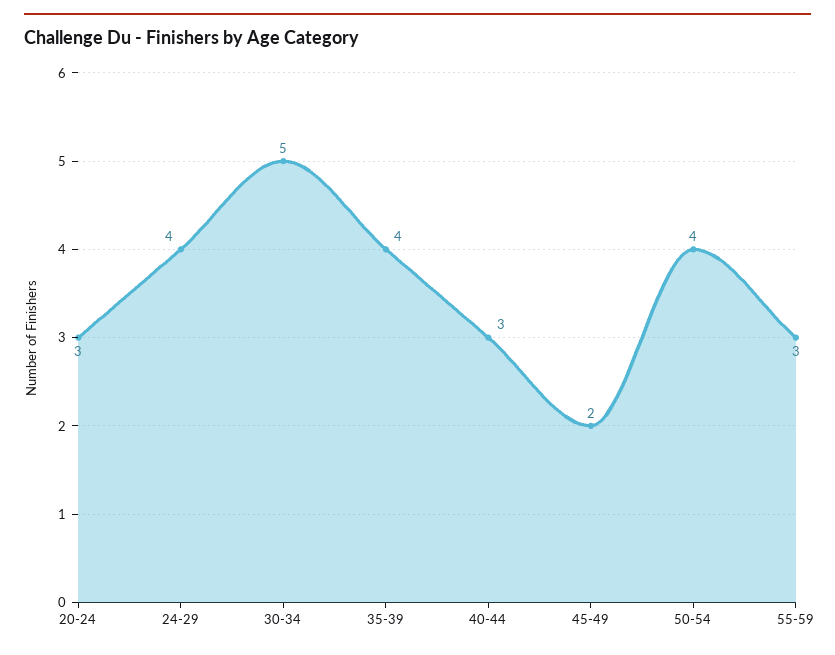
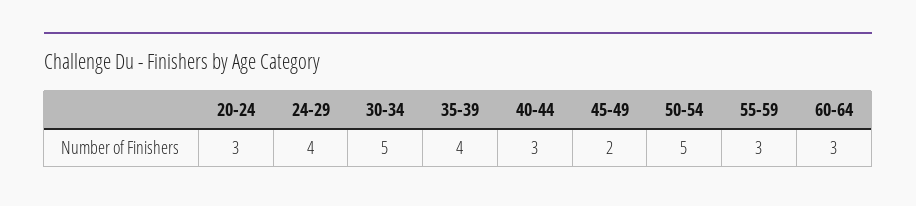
50-54: 4 -> 5
60-64: none -> 3

